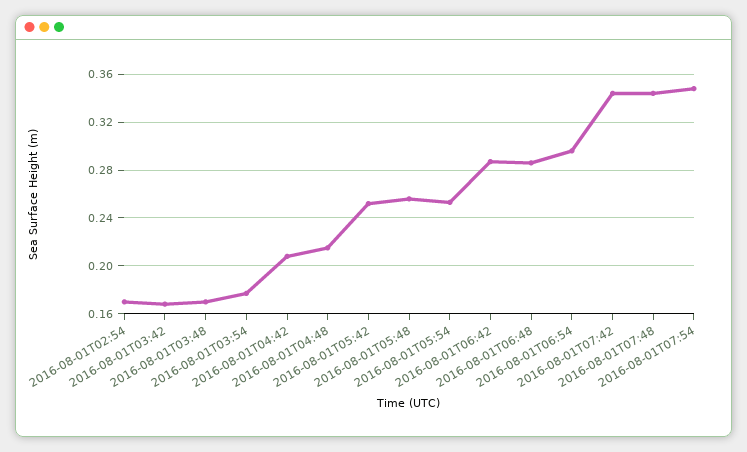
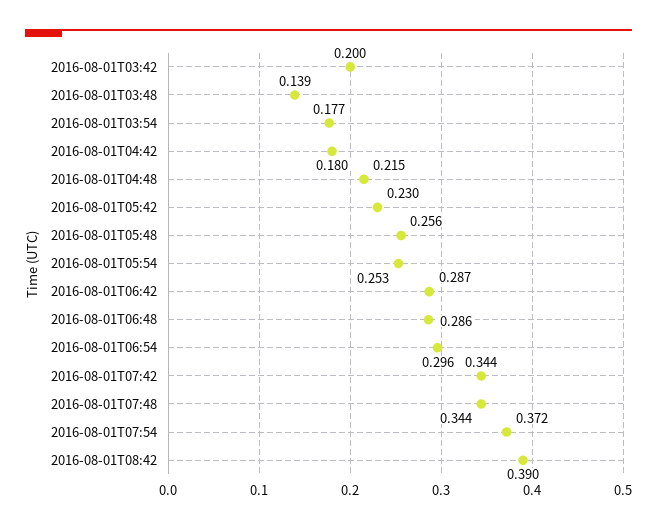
2016-08-01T02:54: 0.17 -> none
2016-08-01T03:42: 0.17 -> 0.2
2016-08-01T03:48: 0.17 -> 0.139
2016-08-01T04:42: 0.21 -> 0.18
2016-08-01T05:42: 0.25 -> 0.23
2016-08-01T07:54: 0.35 -> 0.372
2016-08-01T08:42: none -> 0.39

